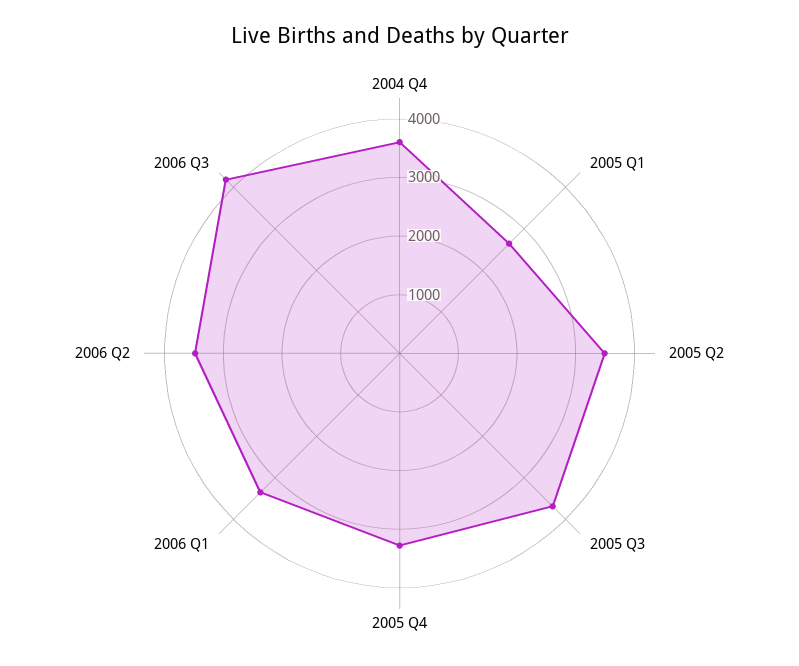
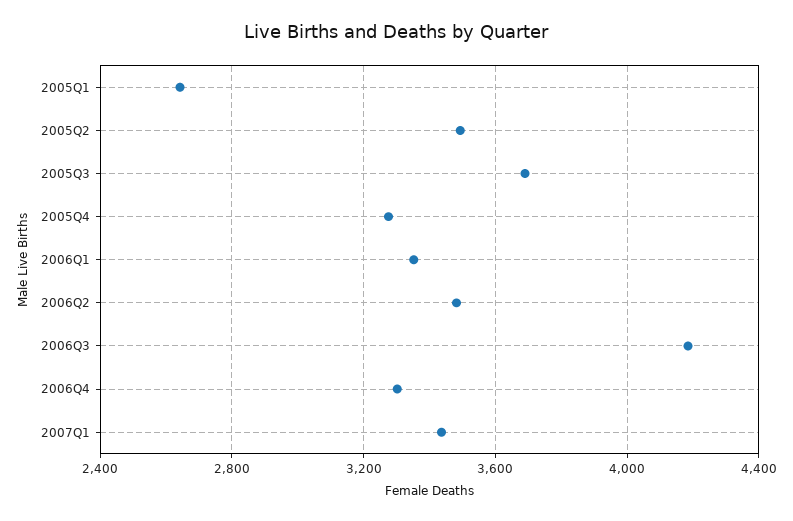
2004 Q4: 3600 -> none
2006Q4: none -> 3300
2007Q1: none -> 3450

